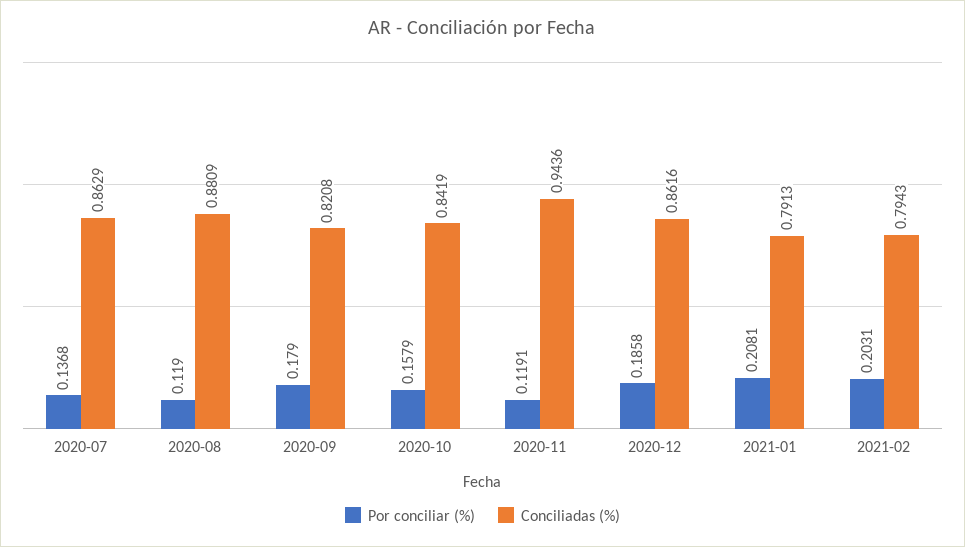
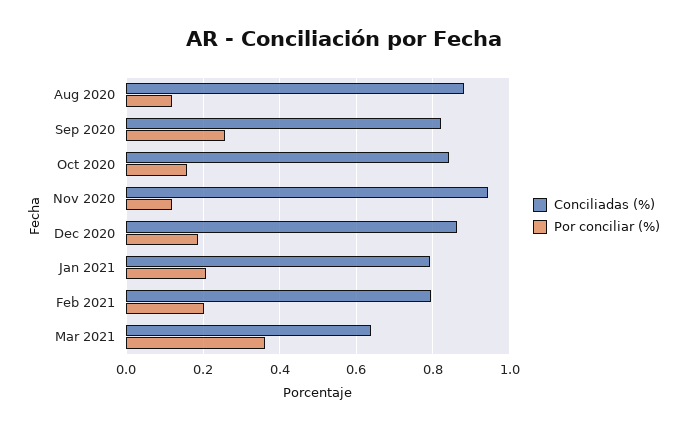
Por conciliar (%), 2020-07: 0.1368 -> none
Conciliadas (%), 2020-07: 0.8629 -> none
Por conciliar (%), 2020-09: 0.179 -> 0.26
Conciliadas (%), Mar 2021: none -> 0.64
Por conciliar (%), Mar 2021: none -> 0.36

